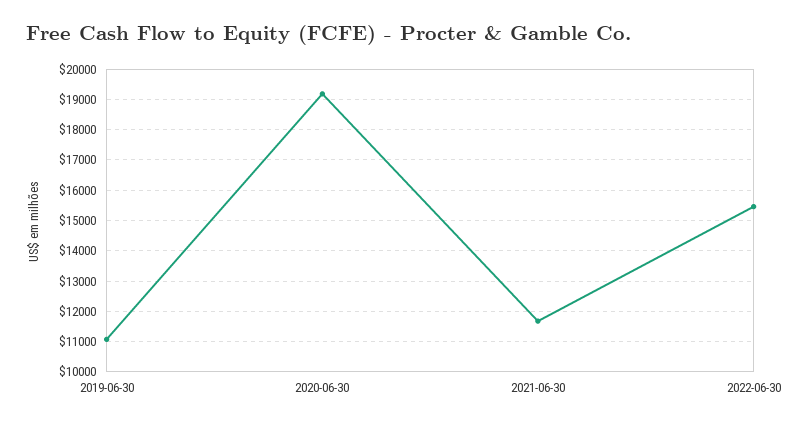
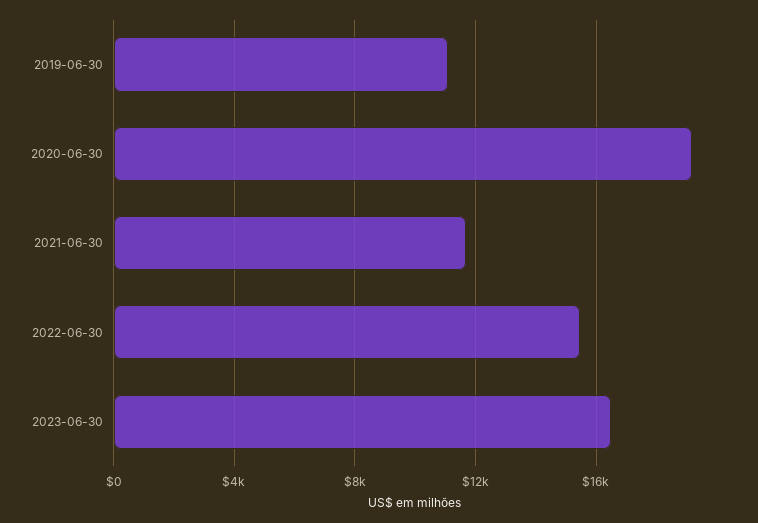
2023-06-30: none -> 16500

